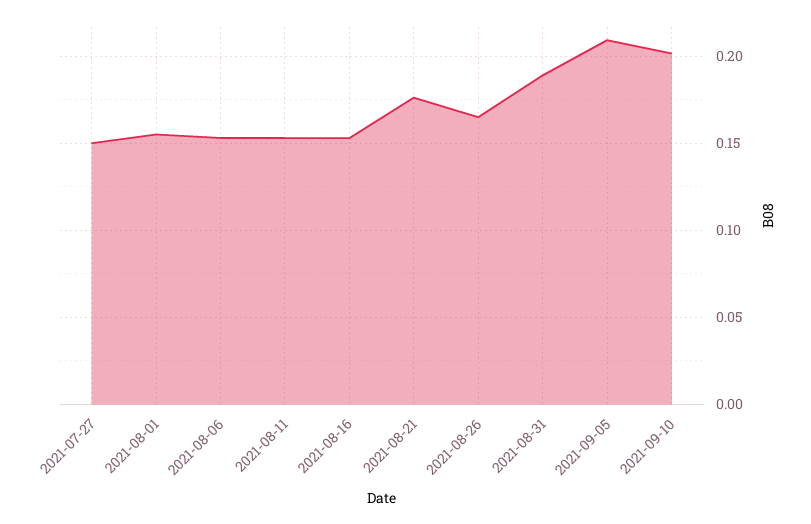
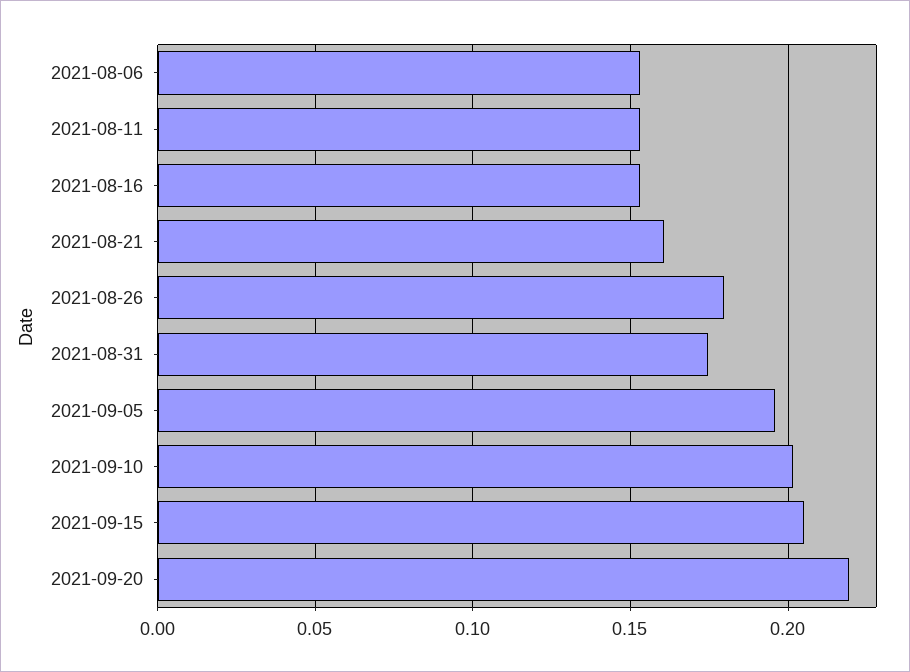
2021-07-27: 0.15 -> none
2021-08-01: 0.155 -> none
2021-08-21: 0.175 -> 0.16
2021-08-26: 0.165 -> 0.18
2021-08-31: 0.19 -> 0.175
2021-09-05: 0.21 -> 0.195
2021-09-15: none -> 0.205
2021-09-20: none -> 0.22

